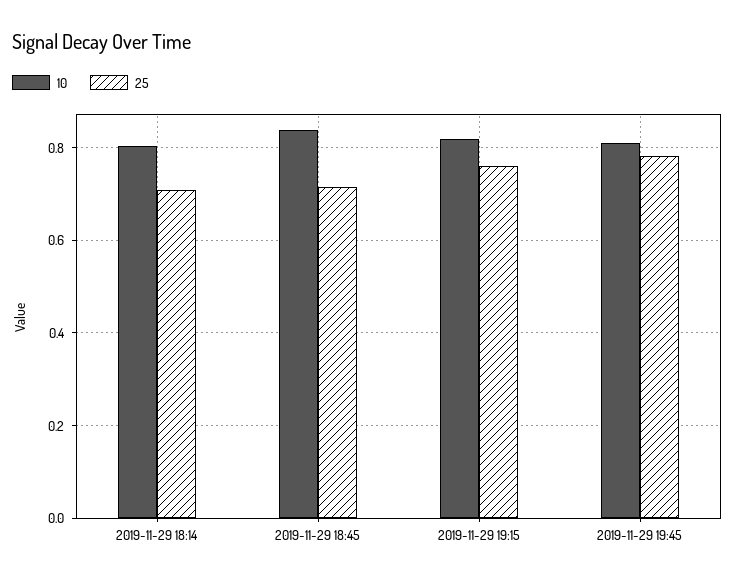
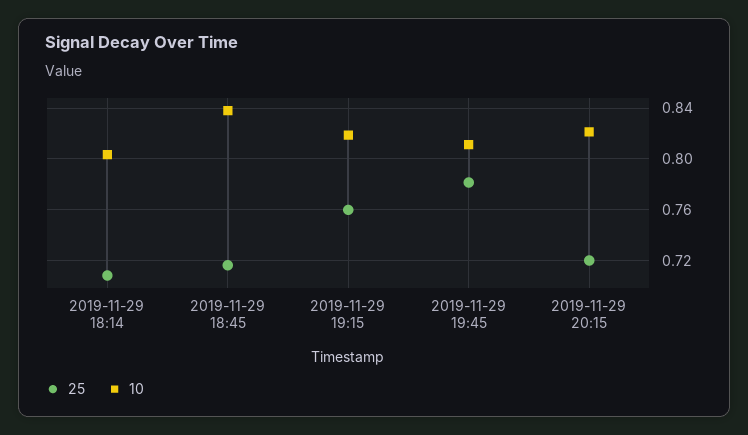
25, 2019-11-29 20:15: none -> 0.72
10, 2019-11-29 20:15: none -> 0.82

